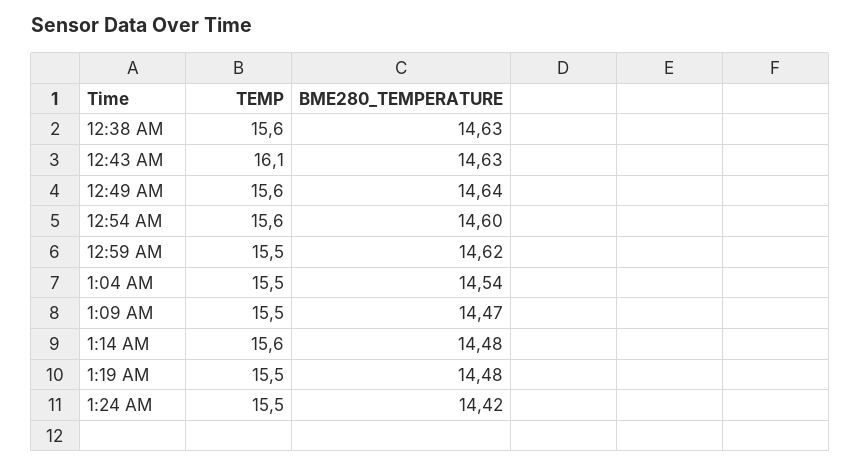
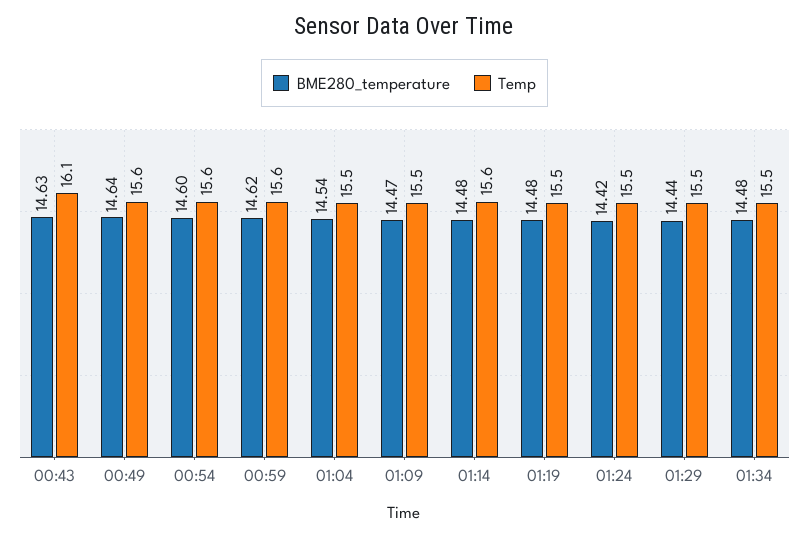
TEMP, 12:38 AM: 15.6 -> none
BME280_TEMPERATURE, 12:38 AM: 14.63 -> none
TEMP, 12:59 AM: 15.5 -> 15.6
BME280_TEMPERATURE, 01:29: none -> 14.44
TEMP, 01:29: none -> 15.5
BME280_TEMPERATURE, 01:34: none -> 14.48
TEMP, 01:34: none -> 15.5

